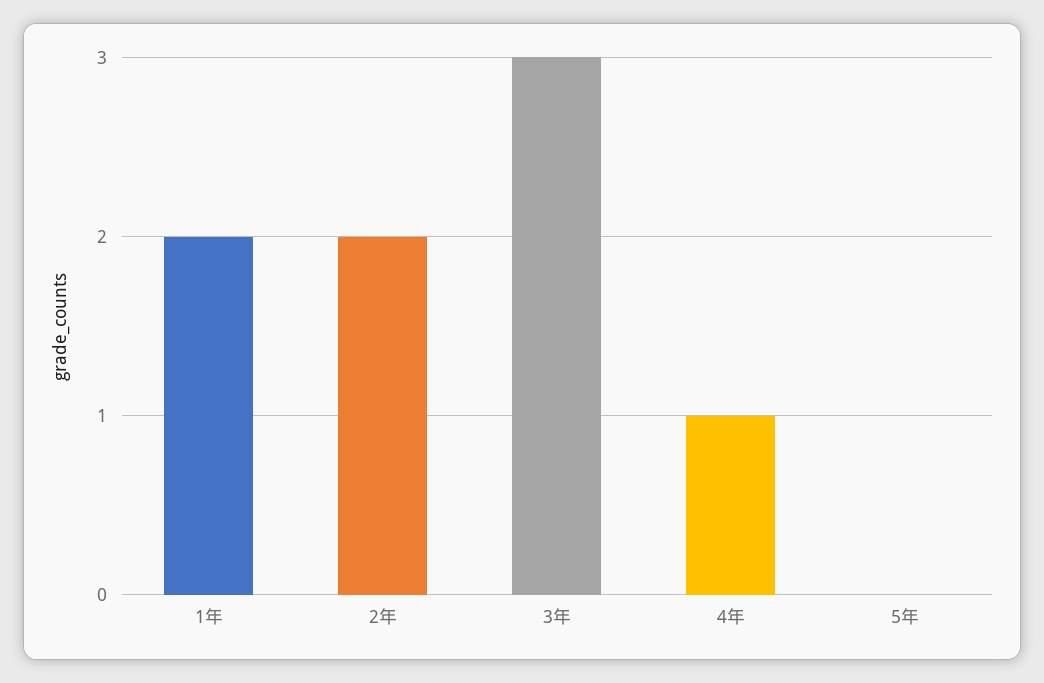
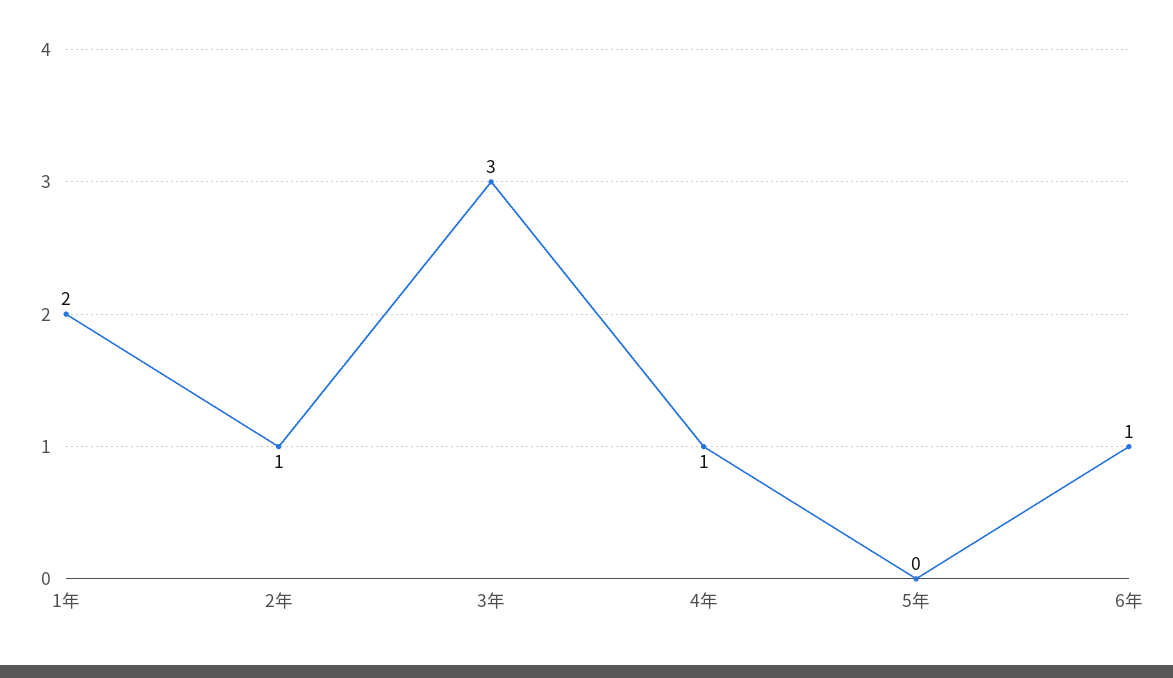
2年: 2 -> 1
6年: none -> 1

